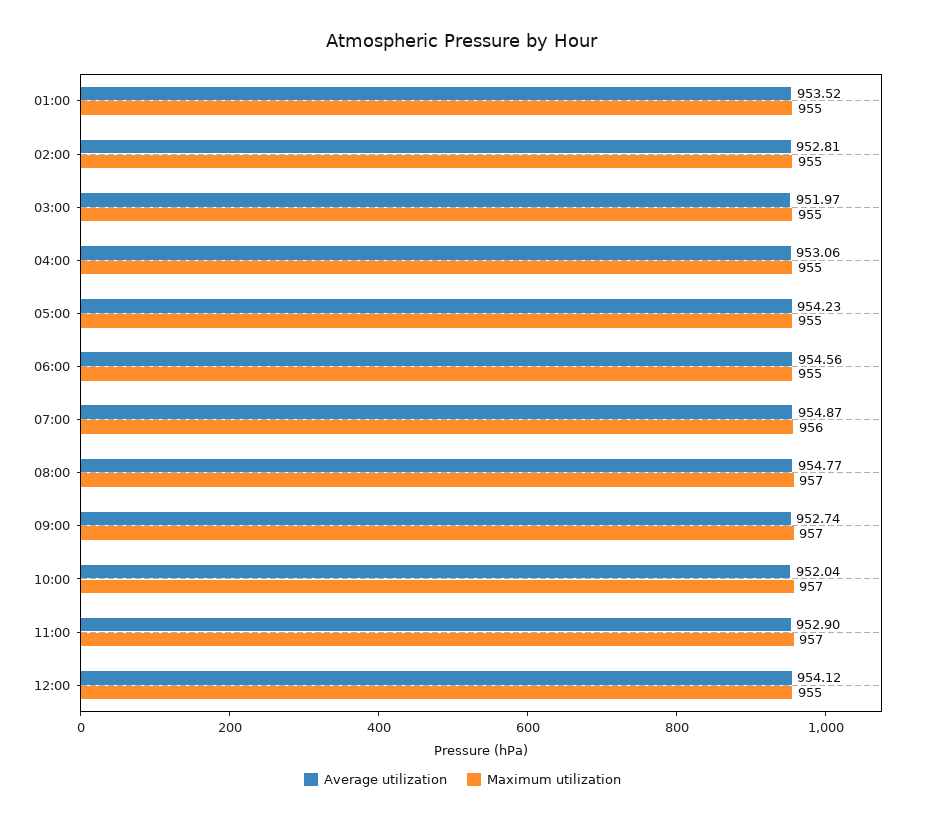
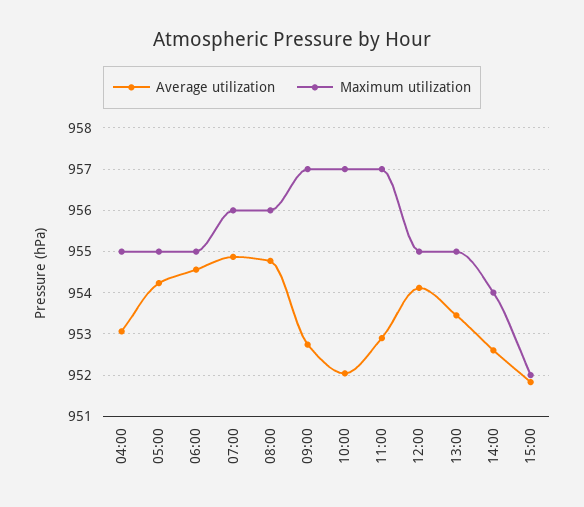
Average utilization, 01:00: 953.52 -> none
Maximum utilization, 01:00: 955 -> none
Average utilization, 02:00: 952.81 -> none
Maximum utilization, 02:00: 955 -> none
Average utilization, 03:00: 951.97 -> none
Maximum utilization, 03:00: 955 -> none
Maximum utilization, 08:00: 957 -> 956
Average utilization, 13:00: none -> 953.4
Maximum utilization, 13:00: none -> 955
Average utilization, 14:00: none -> 952.6
Maximum utilization, 14:00: none -> 954
Average utilization, 15:00: none -> 951.8
Maximum utilization, 15:00: none -> 952

